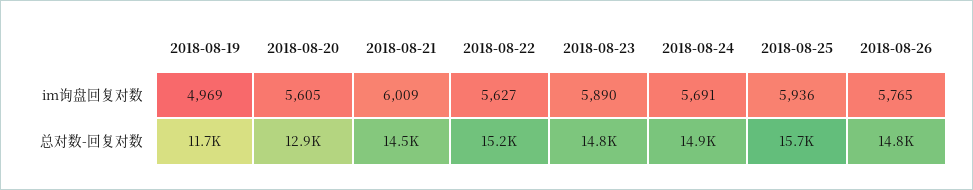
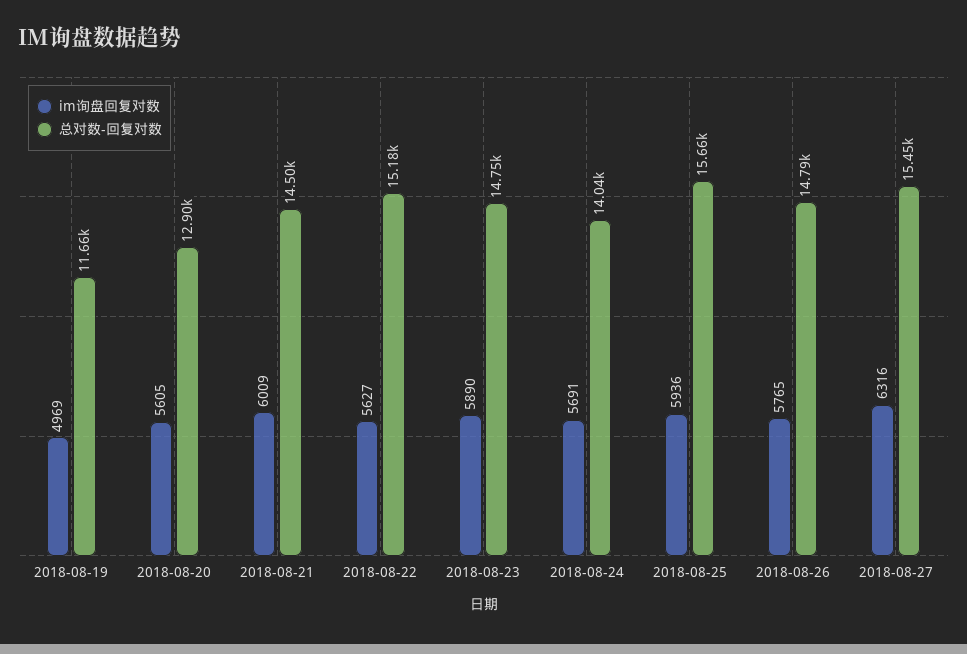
总对数-回复对数, 2018-08-24: 14900 -> 14040
im询盘回复对数, 2018-08-27: none -> 6316
总对数-回复对数, 2018-08-27: none -> 15450

